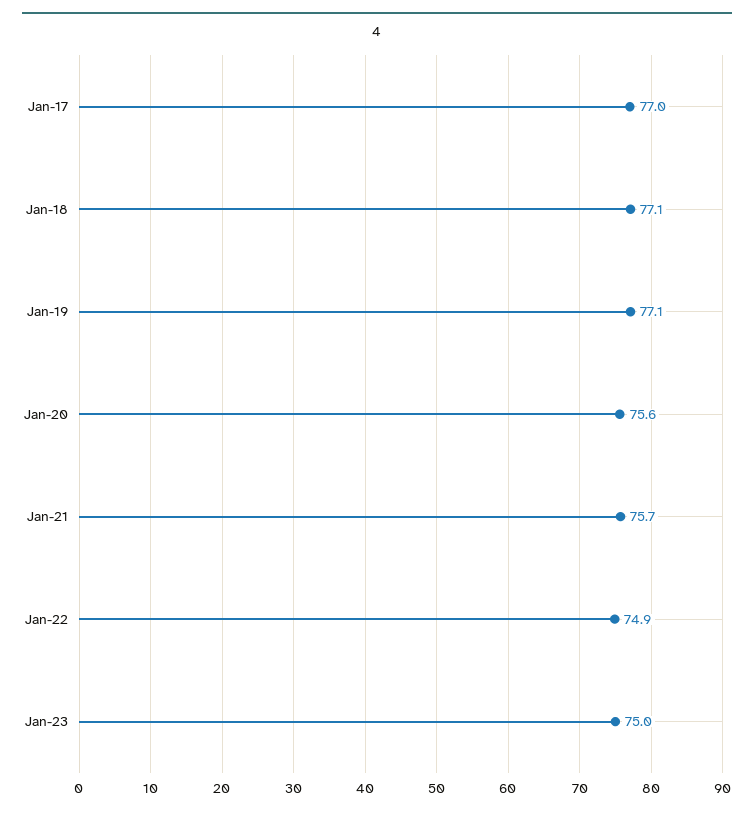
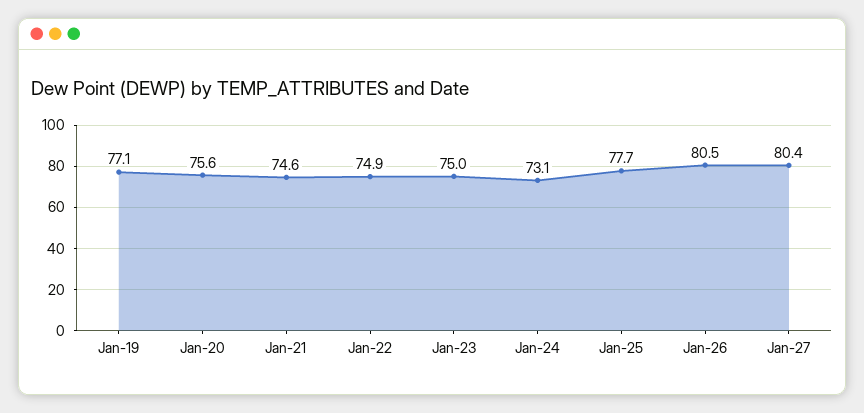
Jan-17: 77 -> none
Jan-18: 77.1 -> none
Jan-21: 75.7 -> 74.6
Jan-24: none -> 73.1
Jan-25: none -> 77.7
Jan-26: none -> 80.5
Jan-27: none -> 80.4

